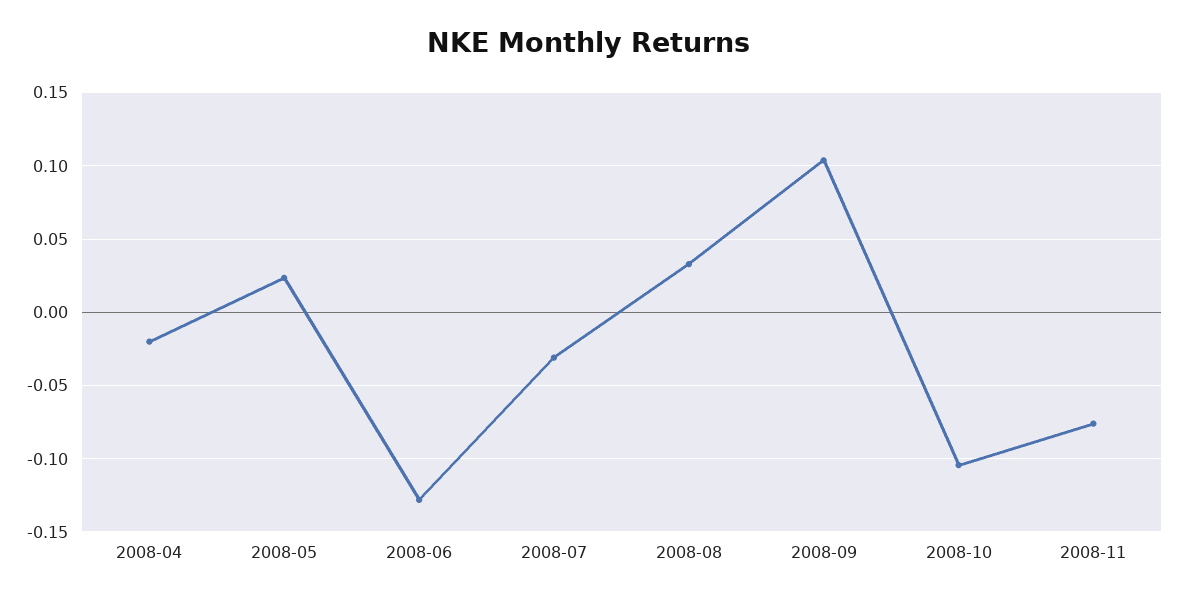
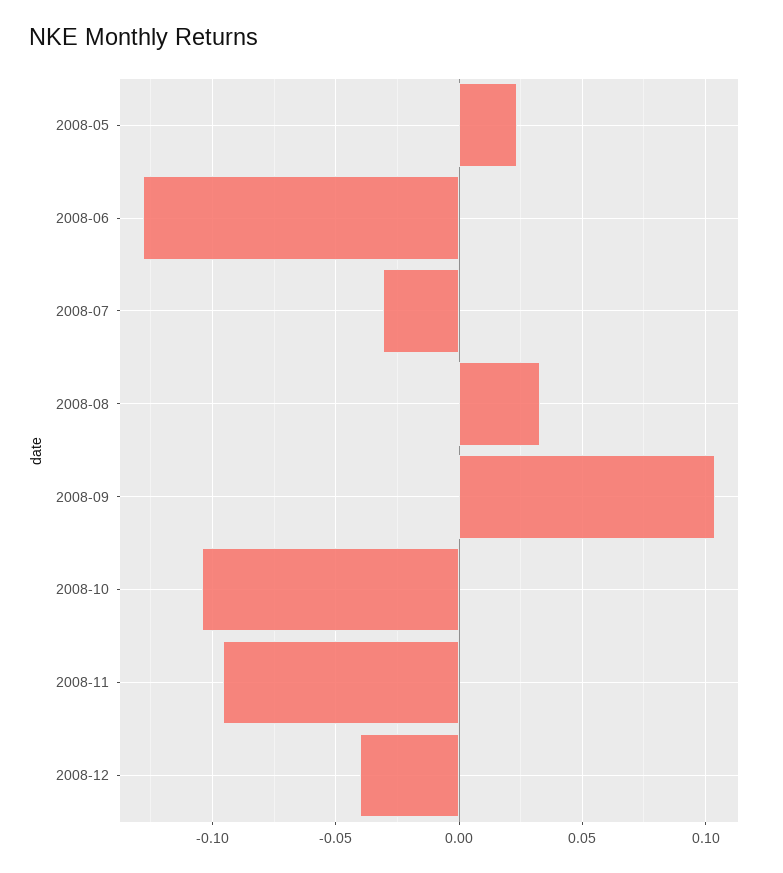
2008-04: -0.02 -> none
2008-11: -0.075 -> -0.095
2008-12: none -> -0.04

